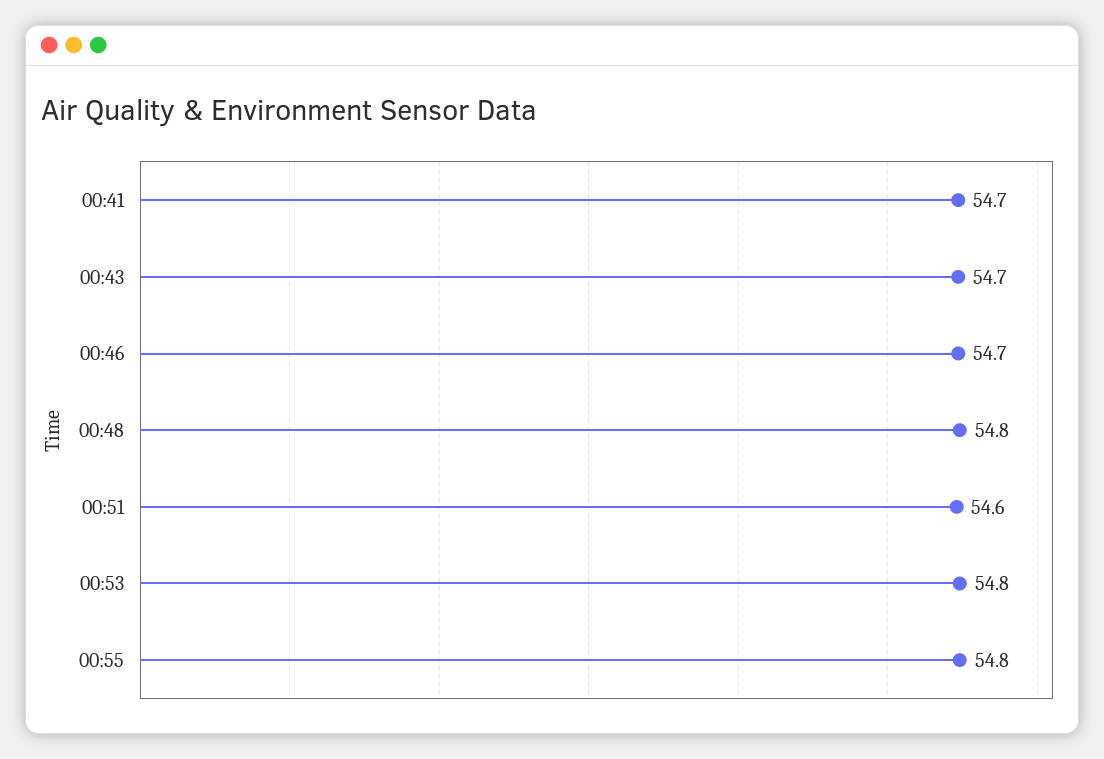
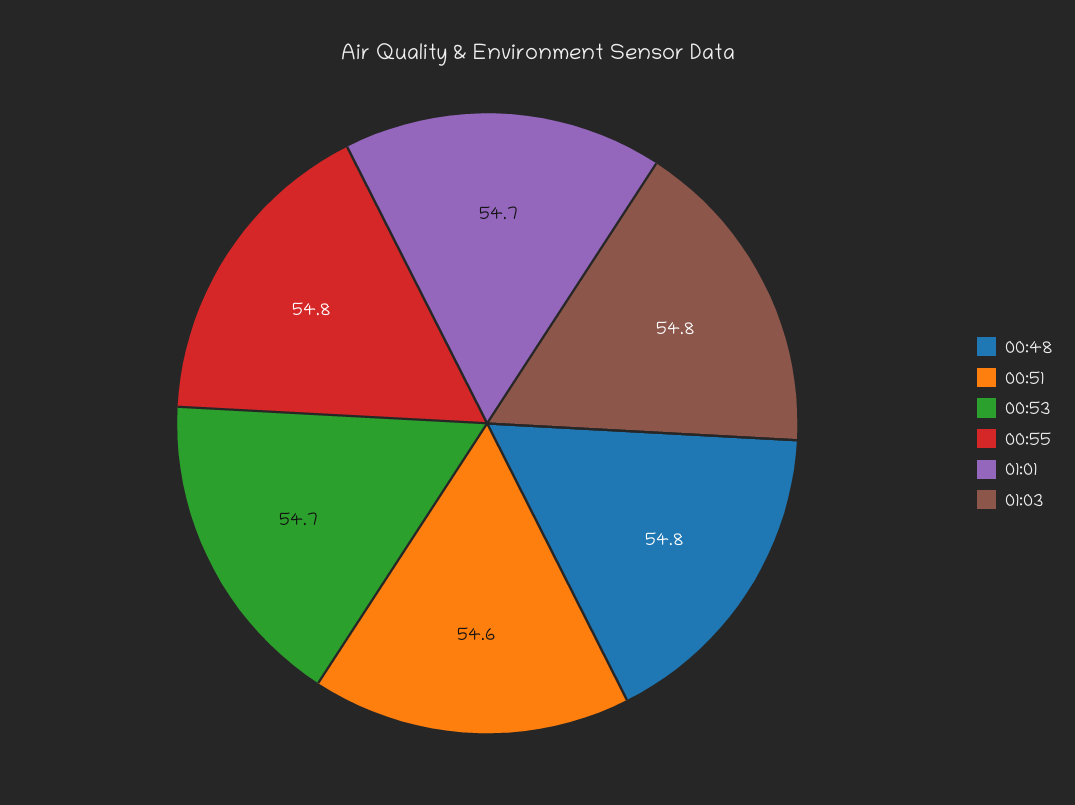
00:41: 54.7 -> none
00:43: 54.7 -> none
00:46: 54.7 -> none
00:53: 54.8 -> 54.7
01:01: none -> 54.7
01:03: none -> 54.8

